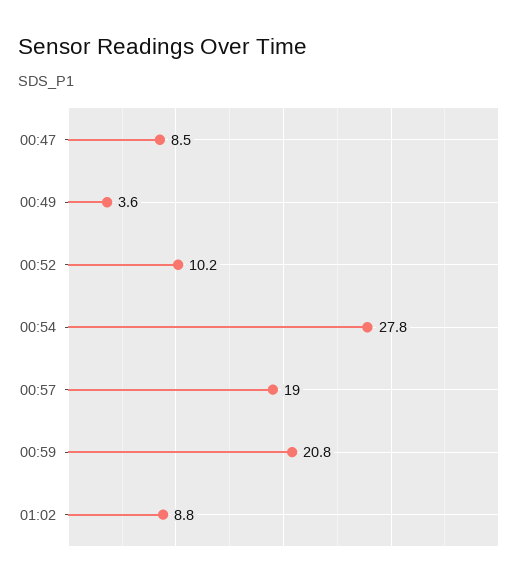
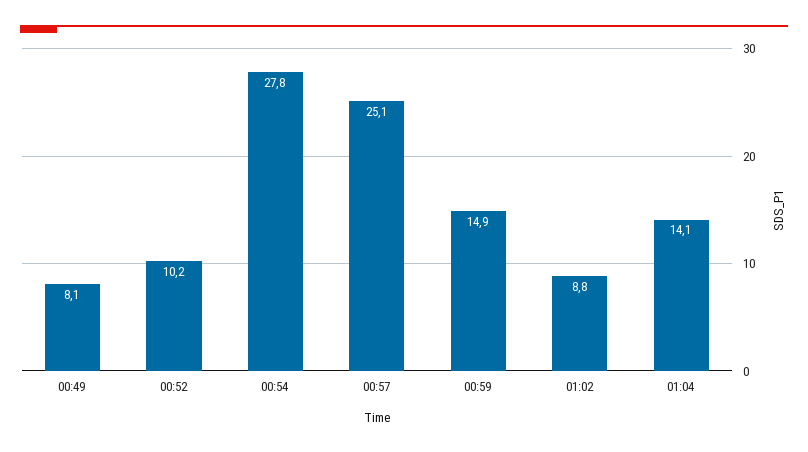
00:47: 8.5 -> none
00:49: 3.6 -> 8.1
00:57: 19 -> 25.1
00:59: 20.8 -> 14.9
01:04: none -> 14.1

